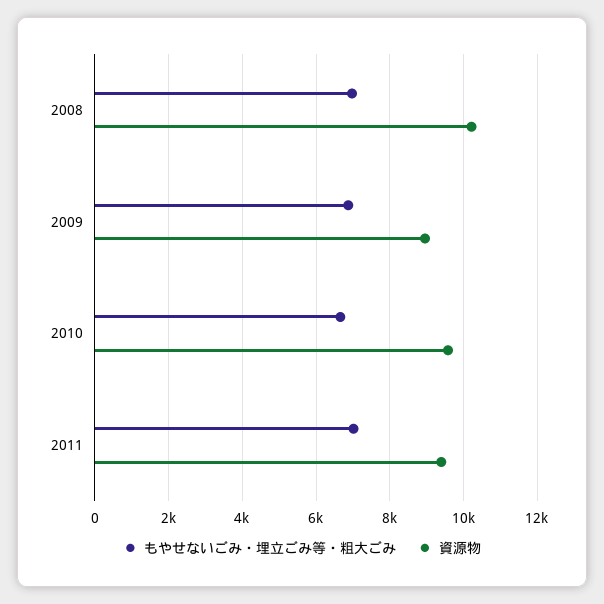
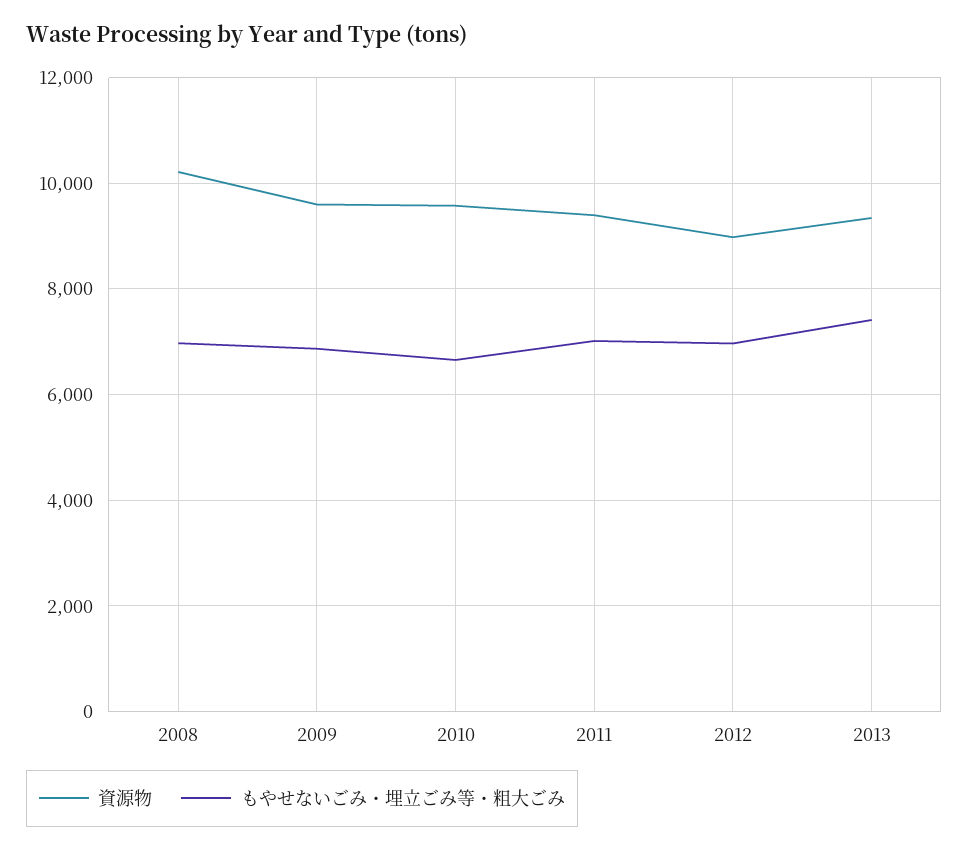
資源物, 2009: 9000 -> 9600
資源物, 2012: none -> 9000
もやせないごみ・埋立ごみ等・粗大ごみ, 2012: none -> 7000
資源物, 2013: none -> 9400
もやせないごみ・埋立ごみ等・粗大ごみ, 2013: none -> 7400

